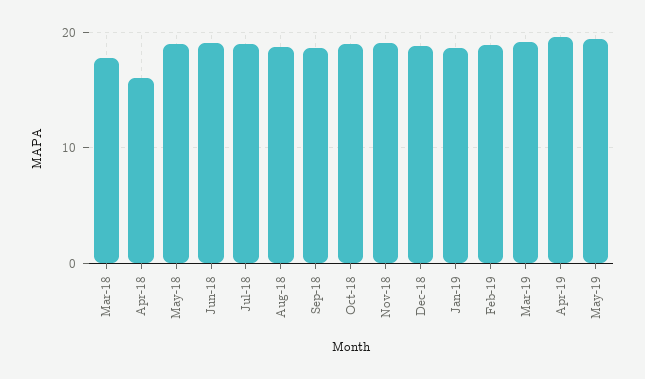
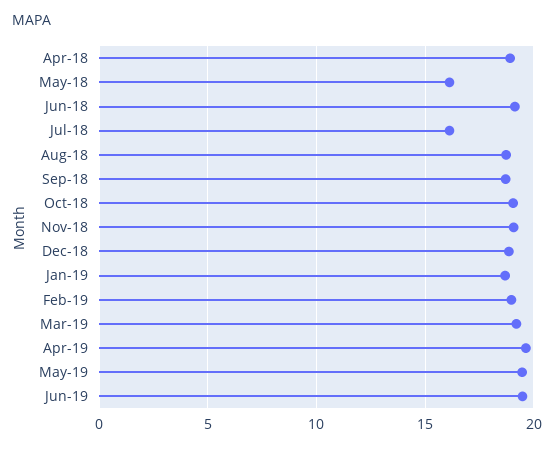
Mar-18: 18 -> none
Apr-18: 16 -> 19
May-18: 19 -> 16
Jul-18: 19 -> 16
Jun-19: none -> 19.5

